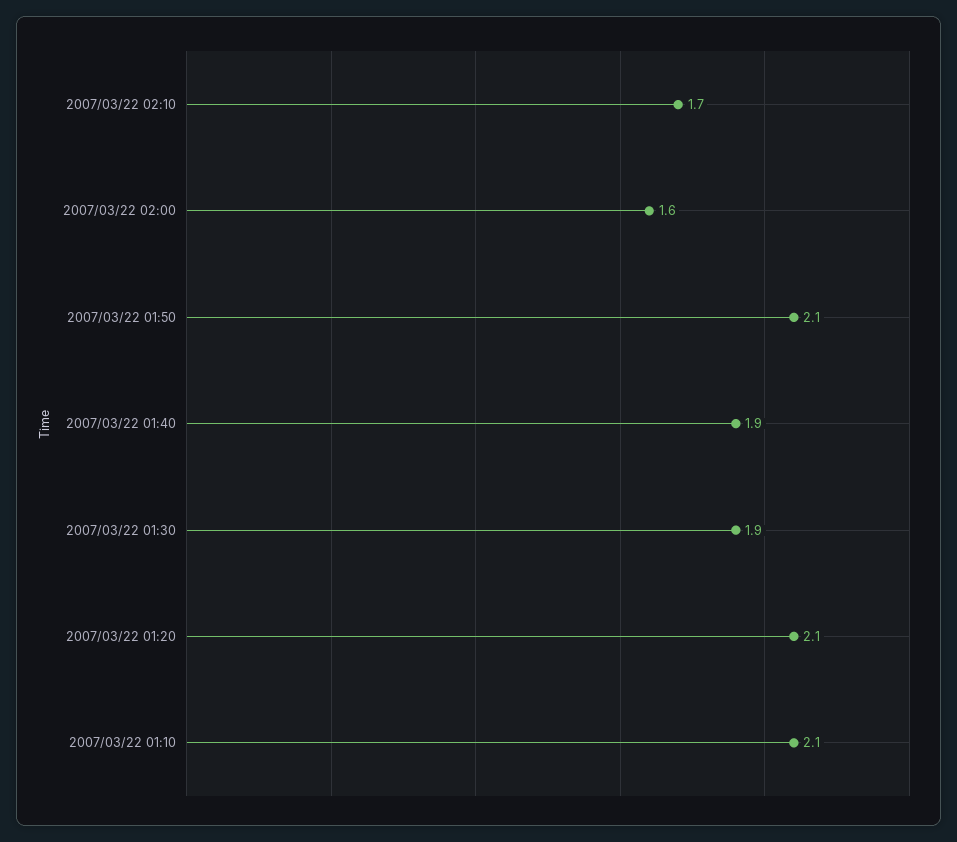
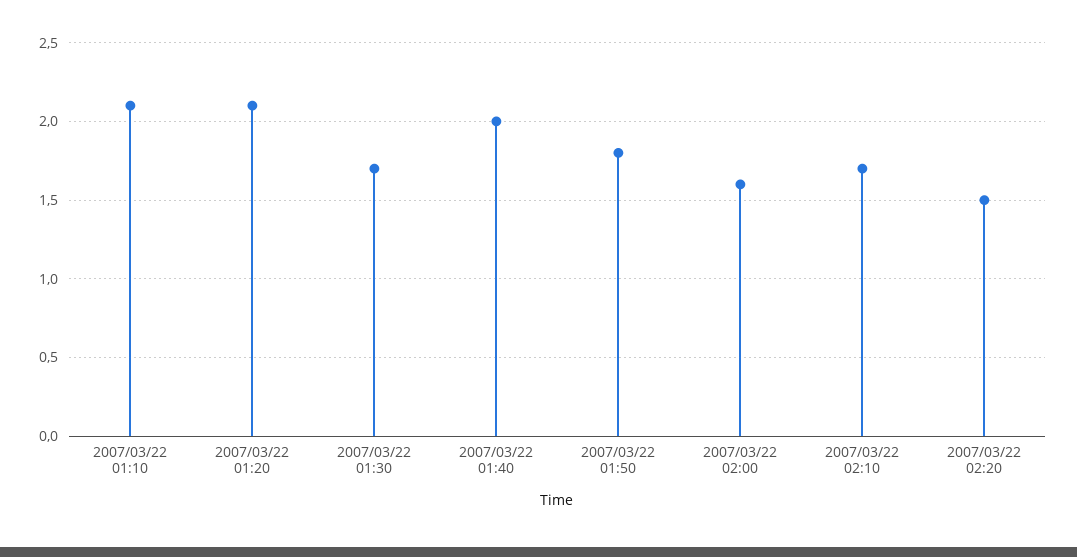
2007/03/22 01:50: 2.1 -> 1.8
2007/03/22 01:40: 1.9 -> 2
2007/03/22 01:30: 1.9 -> 1.7
2007/03/22 02:20: none -> 1.5

